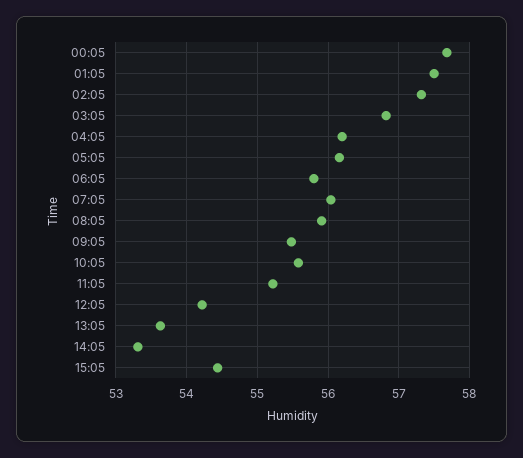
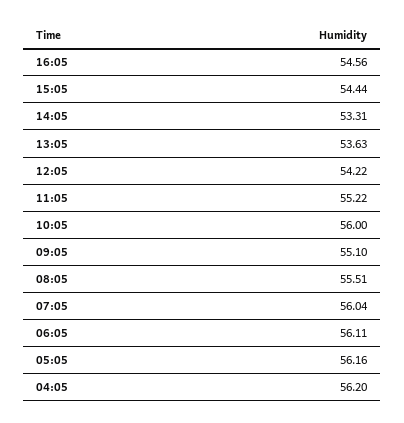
00:05: 57.7 -> none
01:05: 57.5 -> none
02:05: 57.3 -> none
03:05: 56.8 -> none
06:05: 55.8 -> 56.11
08:05: 55.9 -> 55.51
09:05: 55.5 -> 55.1
10:05: 55.6 -> 56
16:05: none -> 54.56

